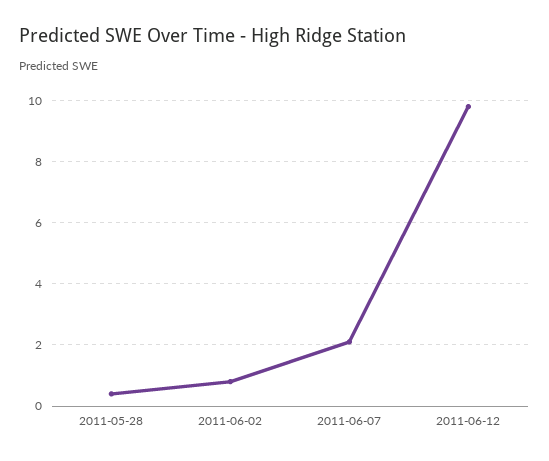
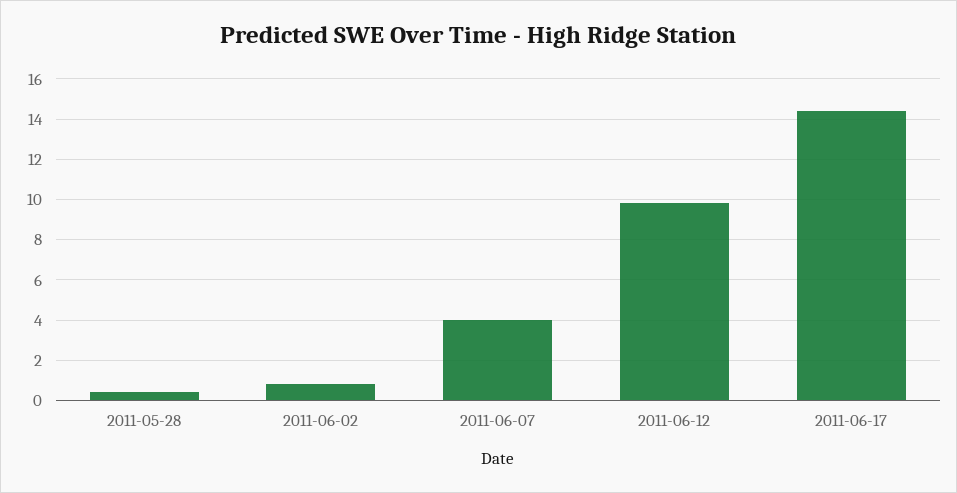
2011-06-07: 2 -> 4
2011-06-17: none -> 14.5

